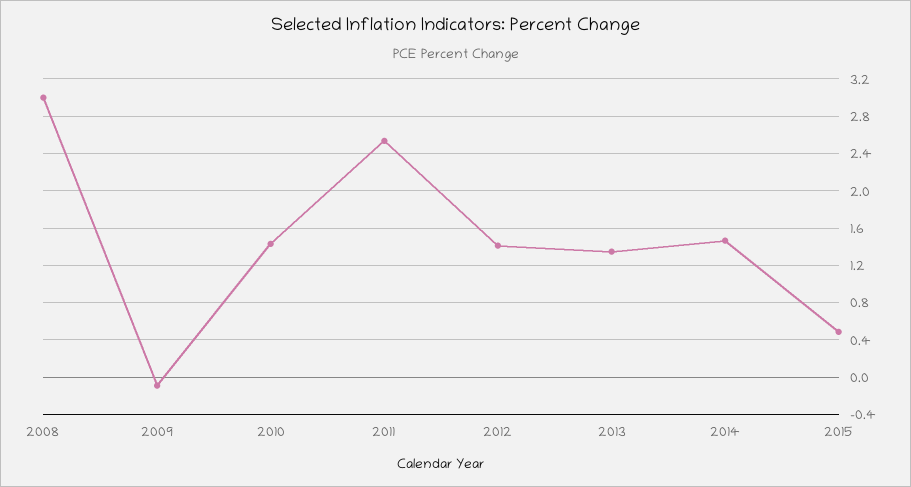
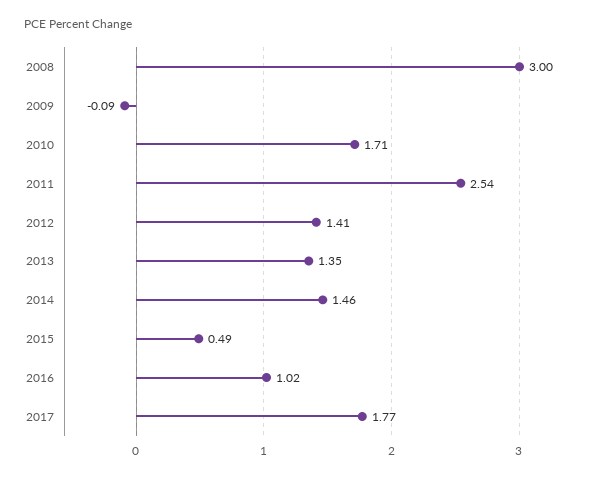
2010: 1.4 -> 1.71
2016: none -> 1.02
2017: none -> 1.77

